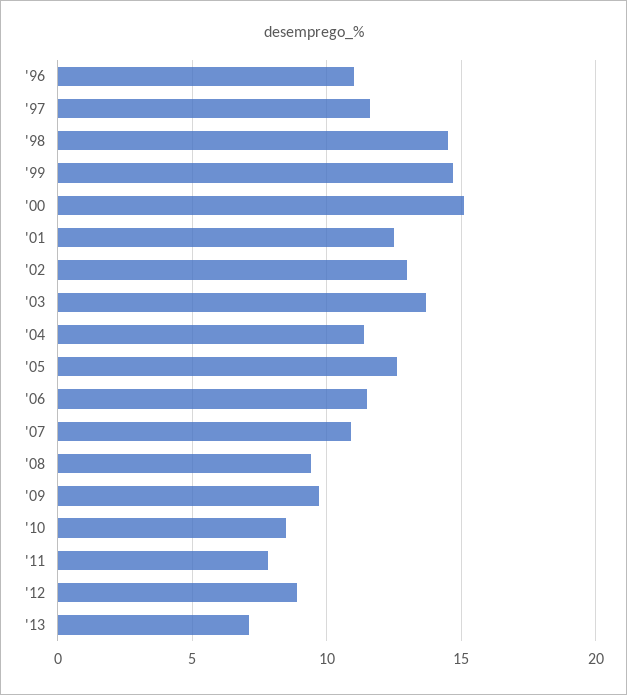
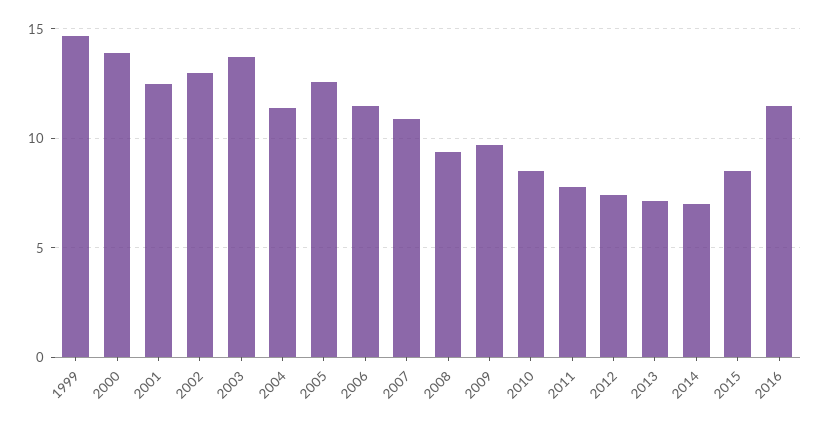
'96: 11 -> none
'97: 11.5 -> none
'98: 14.5 -> none
'00: 15 -> 14
'12: 9 -> 7.5
2014: none -> 7
2015: none -> 8.5
2016: none -> 11.5

